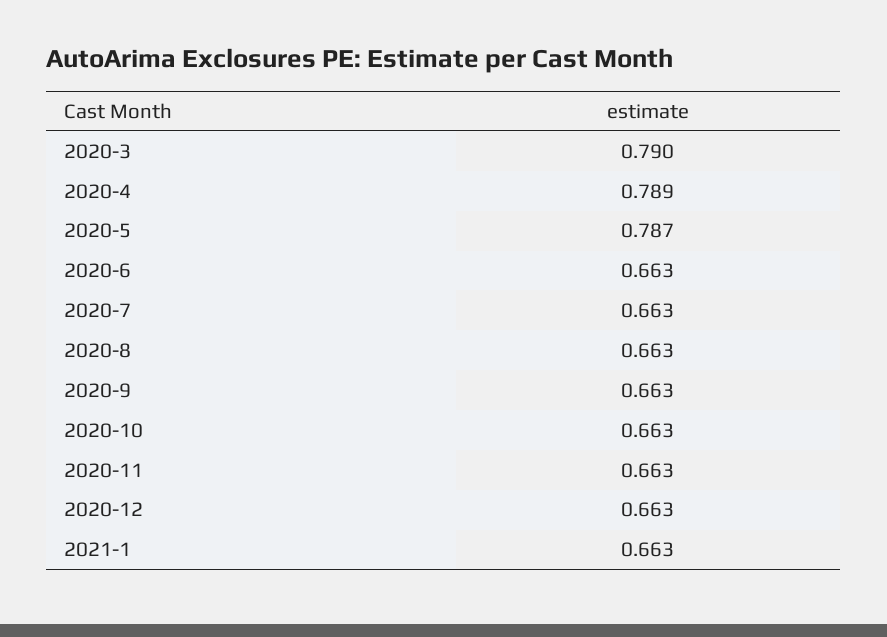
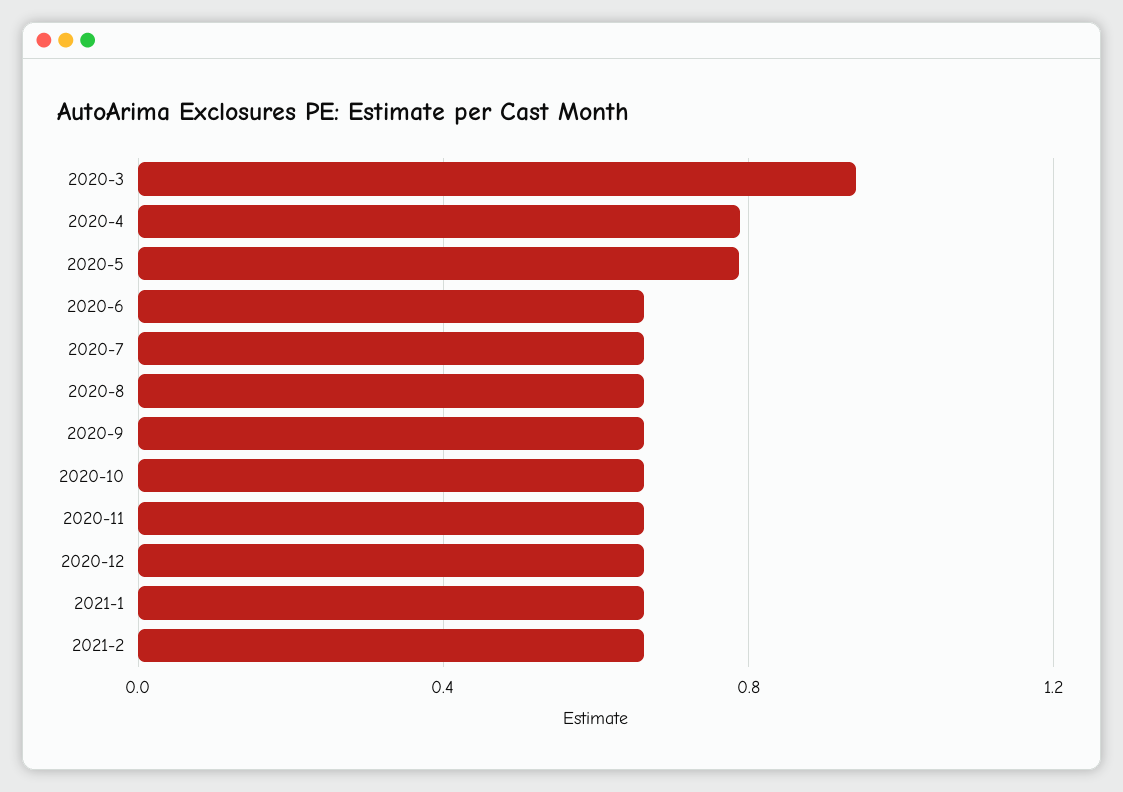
2020-3: 0.79 -> 0.95
2021-2: none -> 0.65

